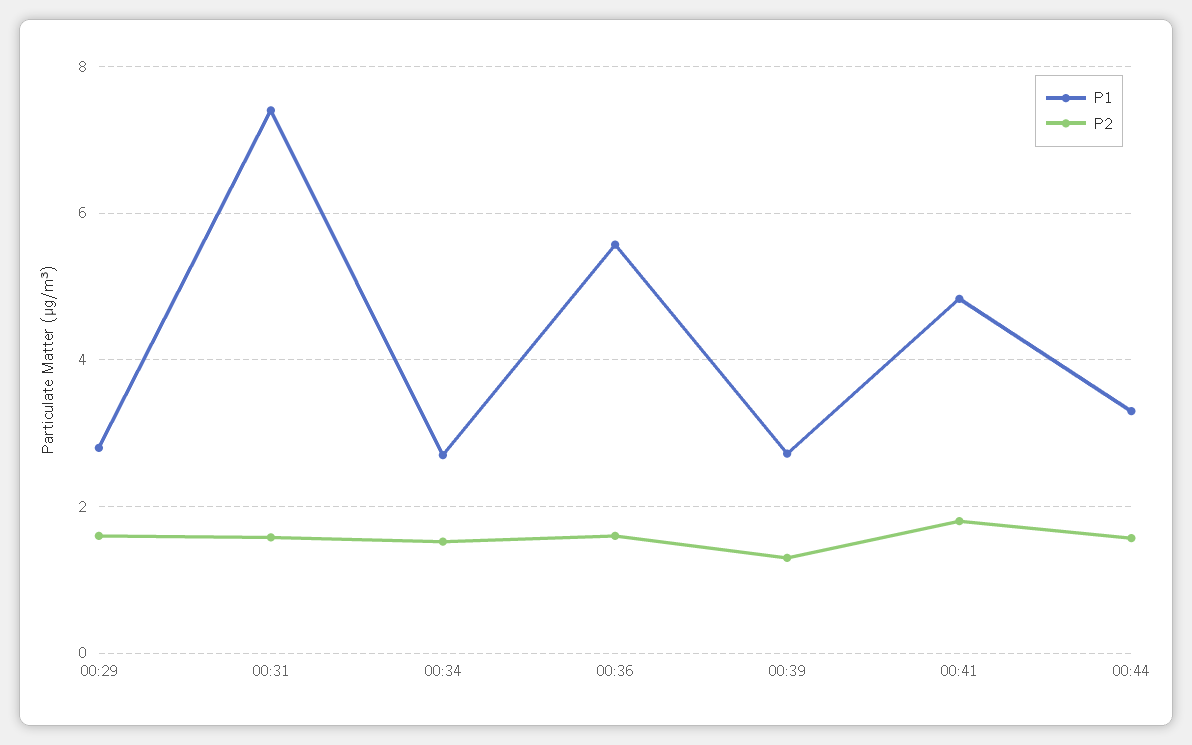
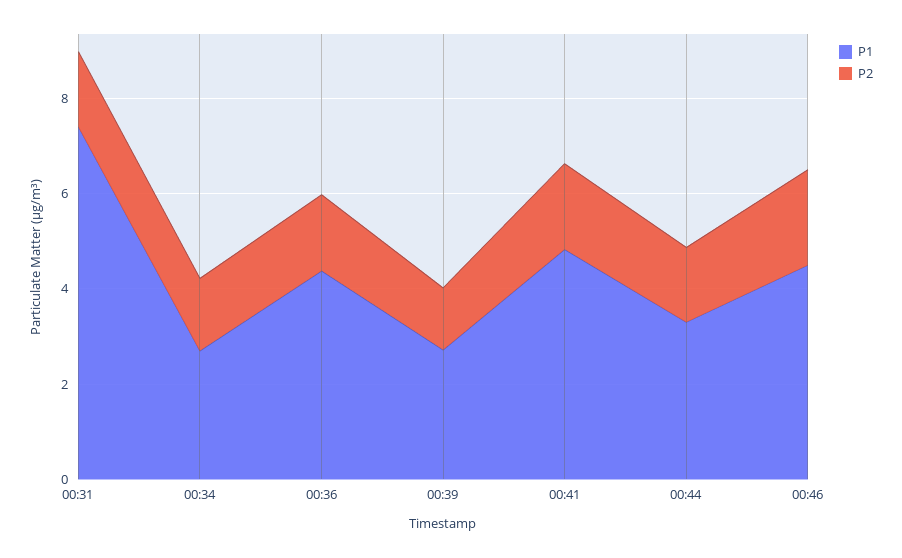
P1, 00:29: 2.8 -> none
P2, 00:29: 1.6 -> none
P1, 00:36: 5.6 -> 4.5
P1, 00:46: none -> 4.5
P2, 00:46: none -> 2

